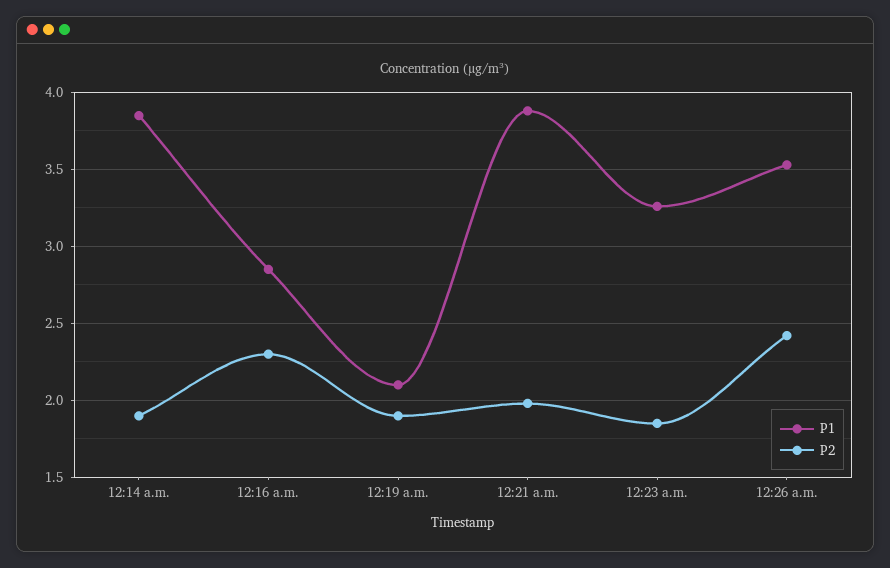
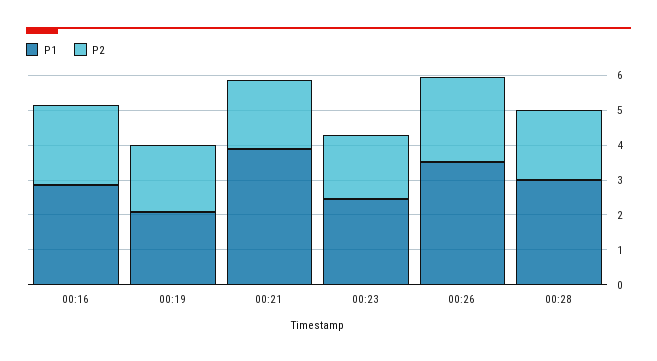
P1, 12:14 a.m.: 3.85 -> none
P2, 12:14 a.m.: 1.9 -> none
P1, 12:23 a.m.: 3.25 -> 2.5
P1, 00:28: none -> 3
P2, 00:28: none -> 2

